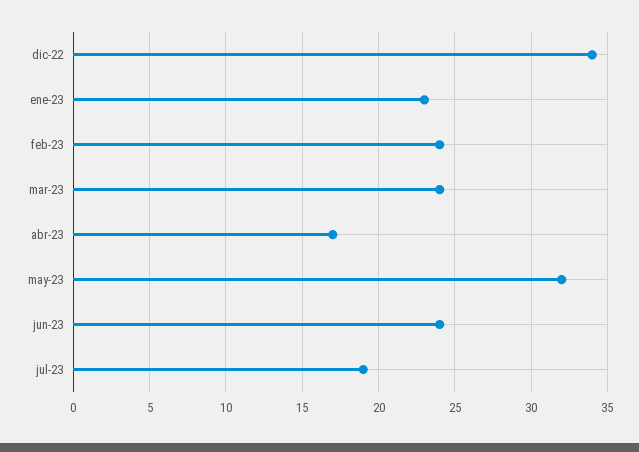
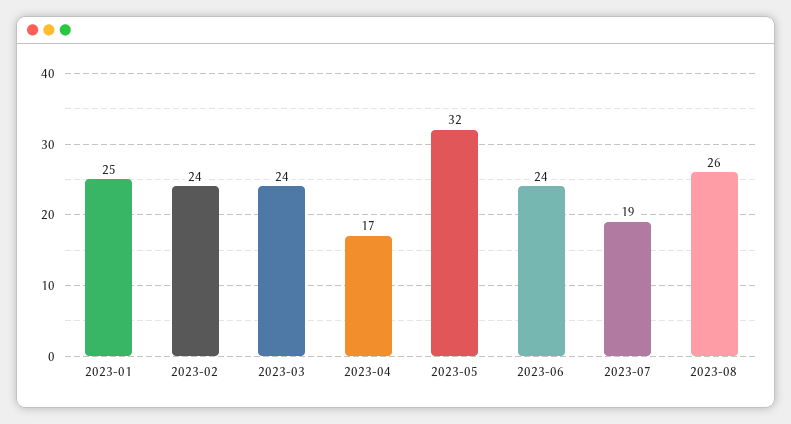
dic-22: 34 -> none
ene-23: 23 -> 25
2023-08: none -> 26

